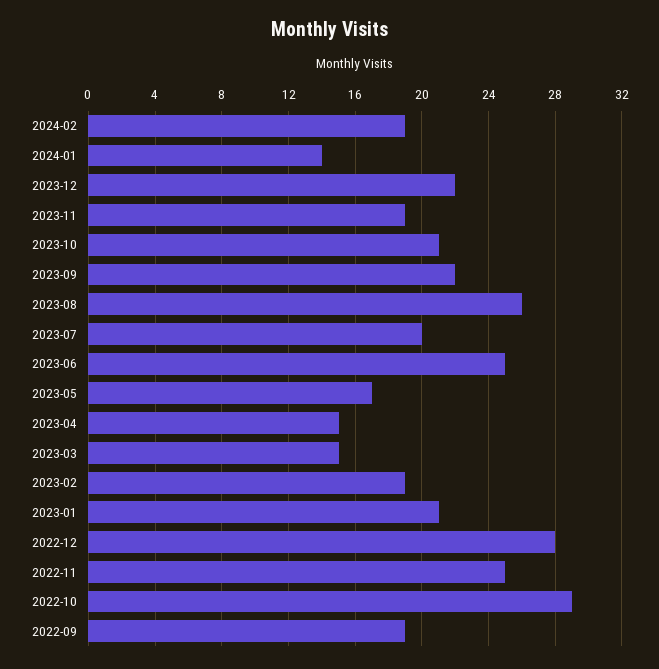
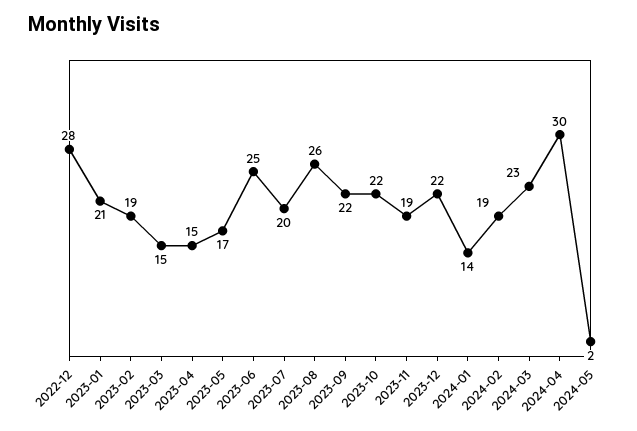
2023-10: 21 -> 22
2022-11: 25 -> none
2022-10: 29 -> none
2022-09: 19 -> none
2024-03: none -> 23
2024-04: none -> 30
2024-05: none -> 2

